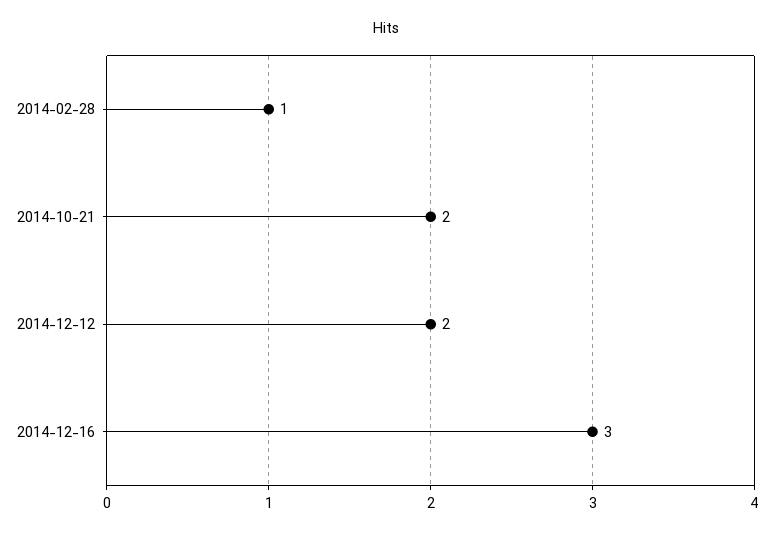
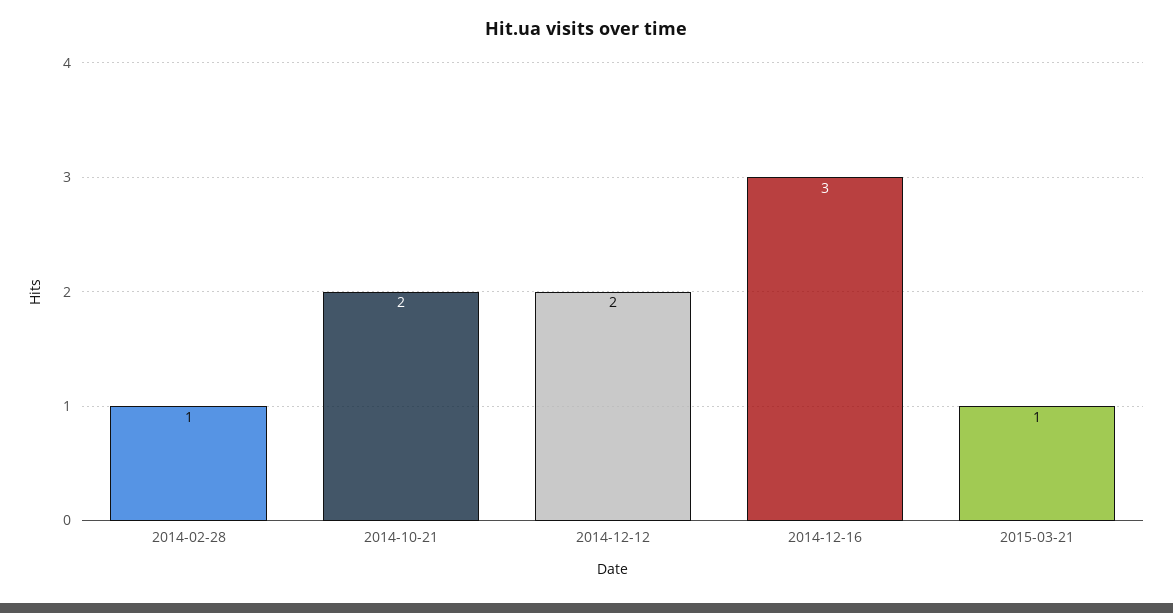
2015-03-21: none -> 1

